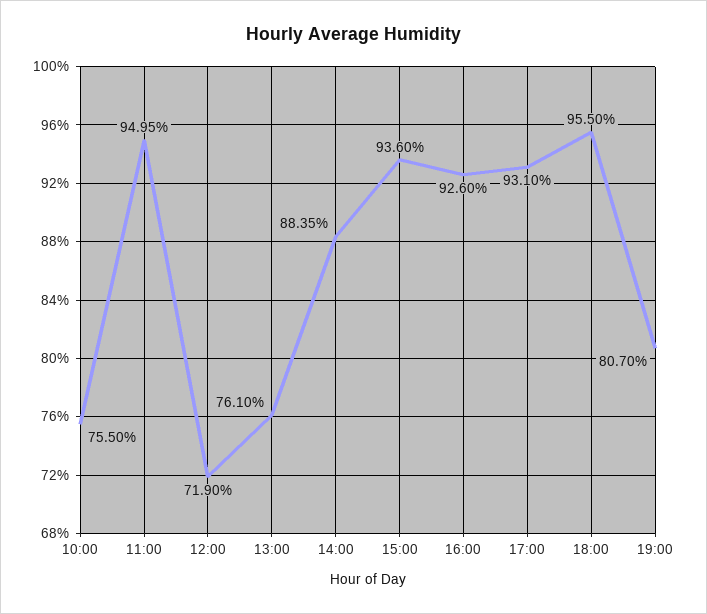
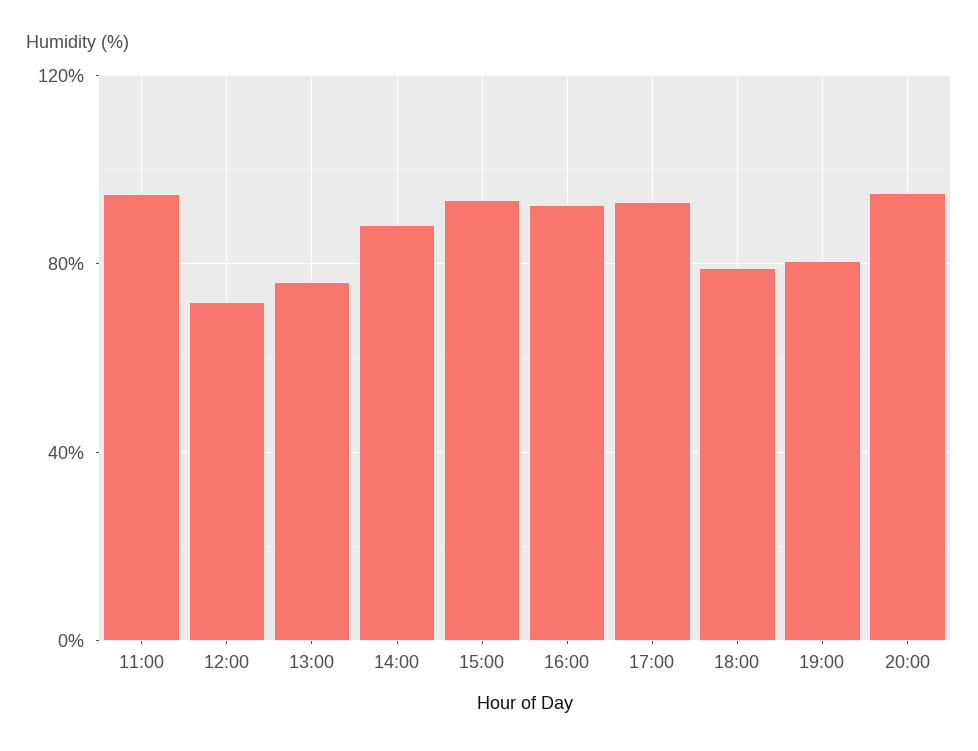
10:00: 75.5 -> none
18:00: 95.5 -> 80
20:00: none -> 95

